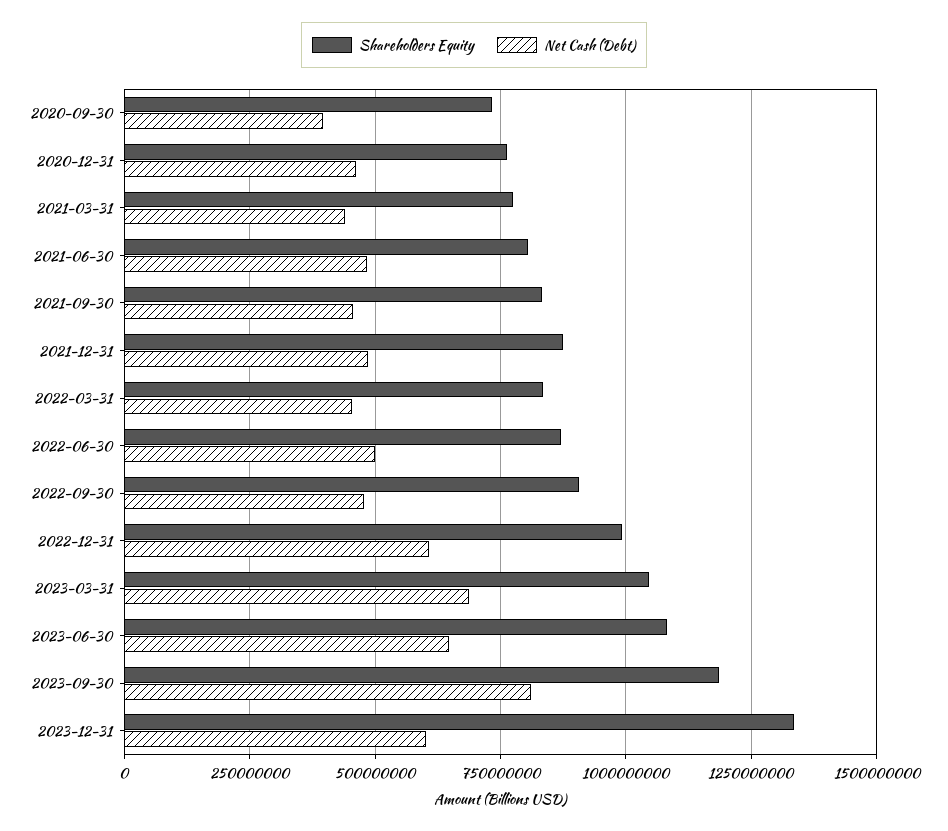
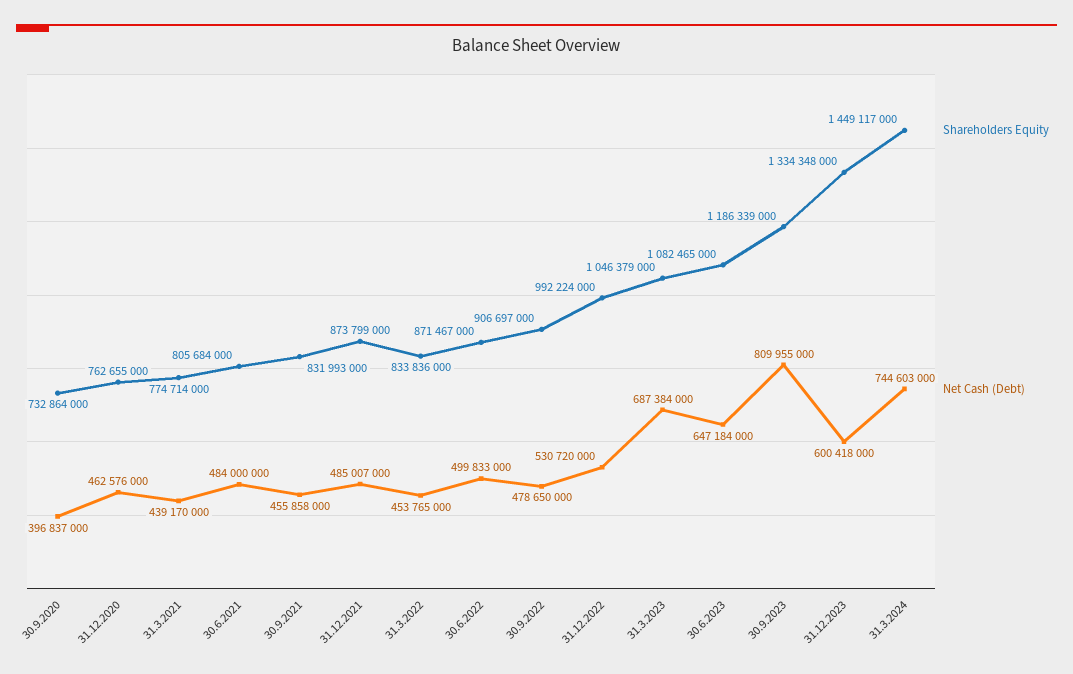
Net Cash (Debt), 2022-12-31: 600000000 -> 530720000
Shareholders Equity, 31.3.2024: none -> 1449117000
Net Cash (Debt), 31.3.2024: none -> 744603000

